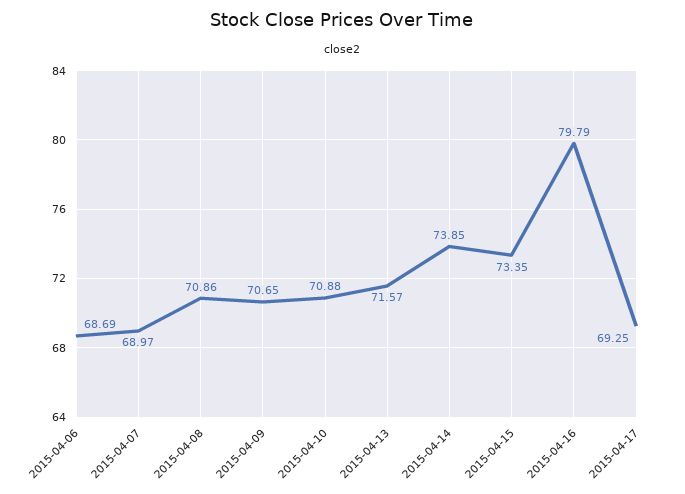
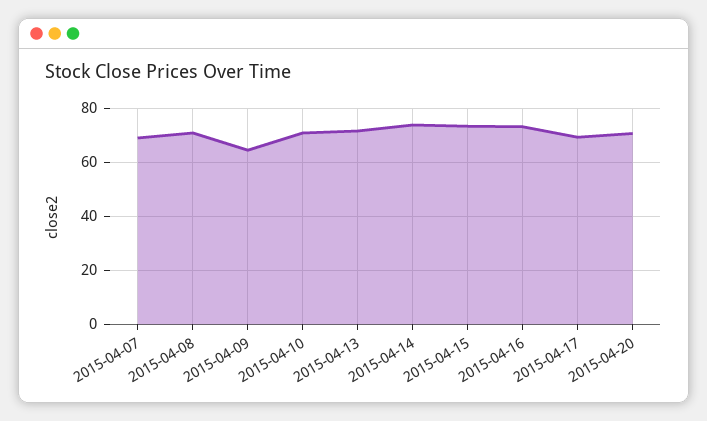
2015-04-06: 68.69 -> none
2015-04-09: 70.65 -> 65
2015-04-16: 79.79 -> 72.5
2015-04-20: none -> 70

